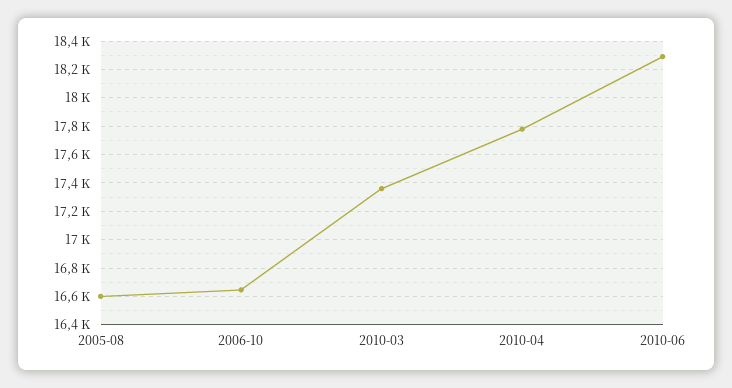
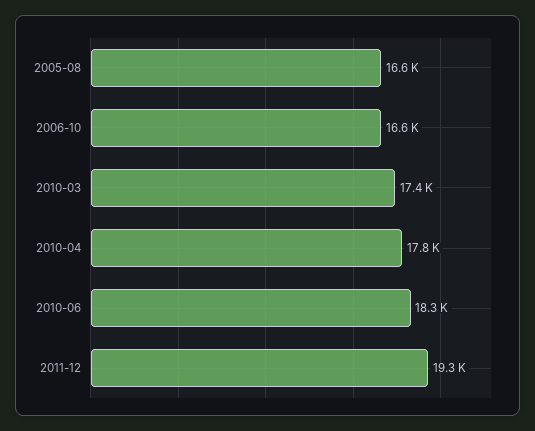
2011-12: none -> 19300

